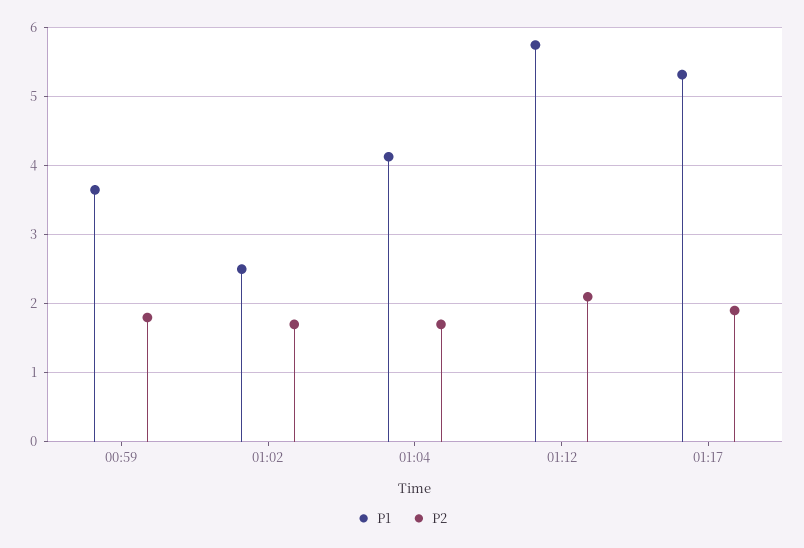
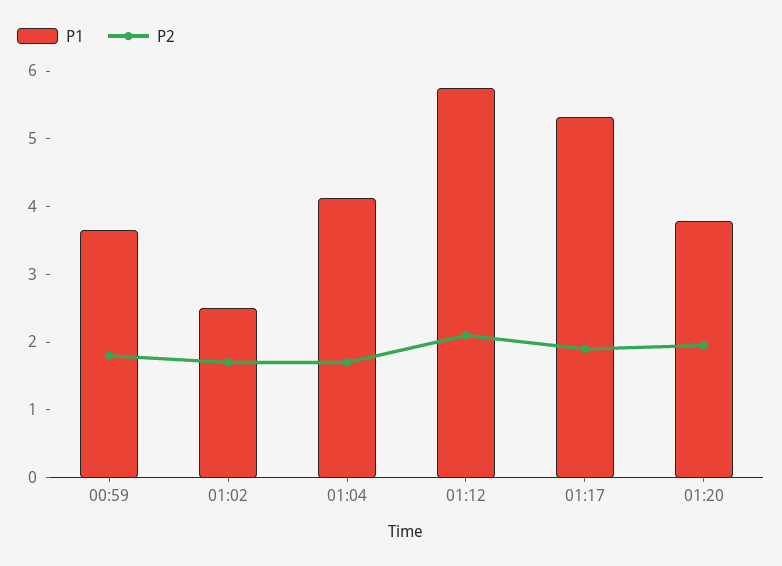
P1, 01:20: none -> 3.8
P2, 01:20: none -> 2

